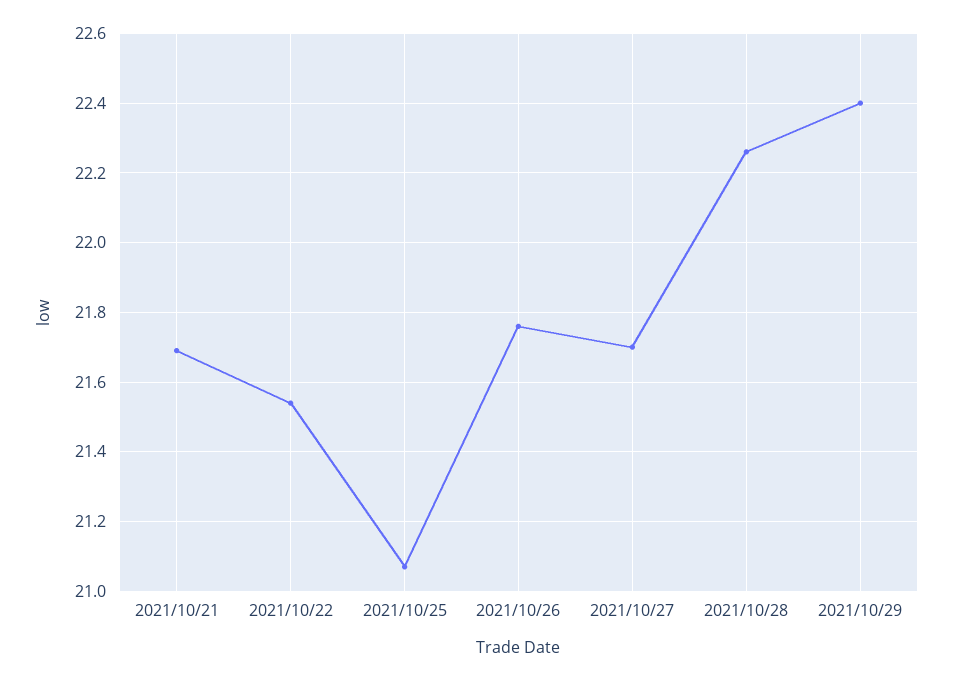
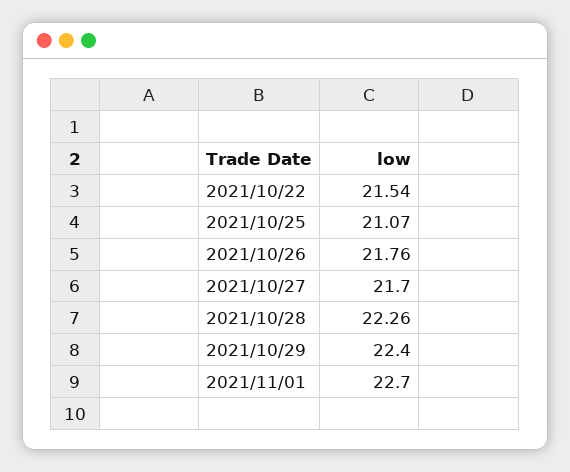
2021/10/21: 21.7 -> none
2021/11/01: none -> 22.7

